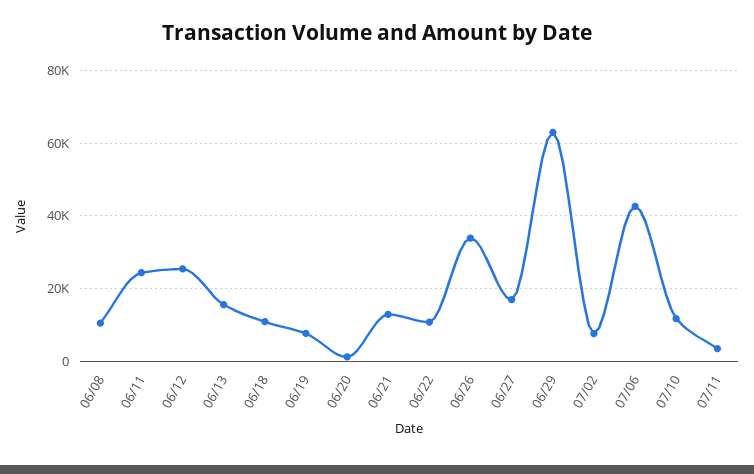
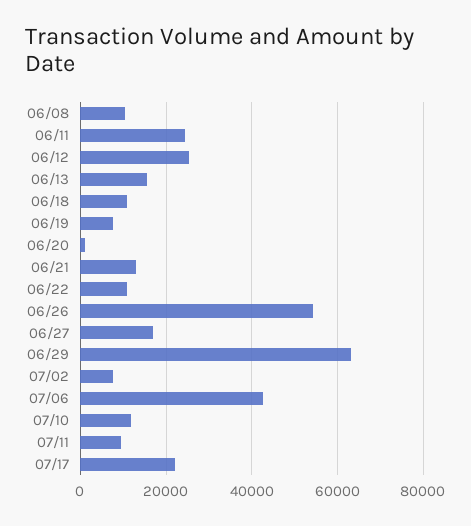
06/26: 34000 -> 54000
07/11: 4000 -> 10000
07/17: none -> 22000

